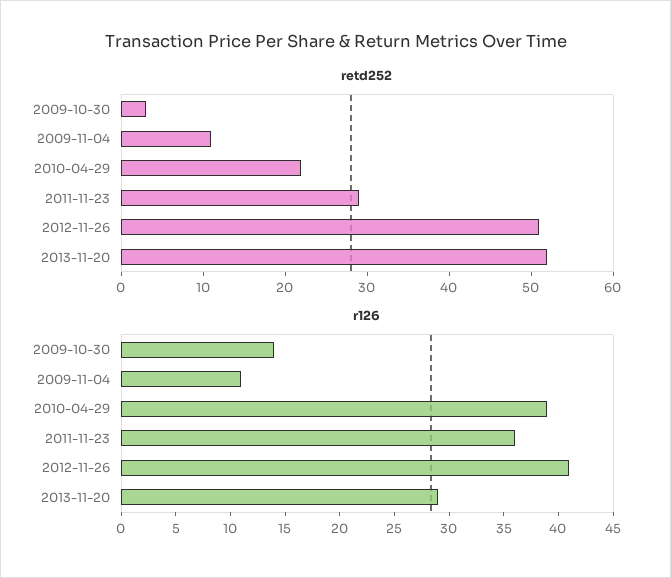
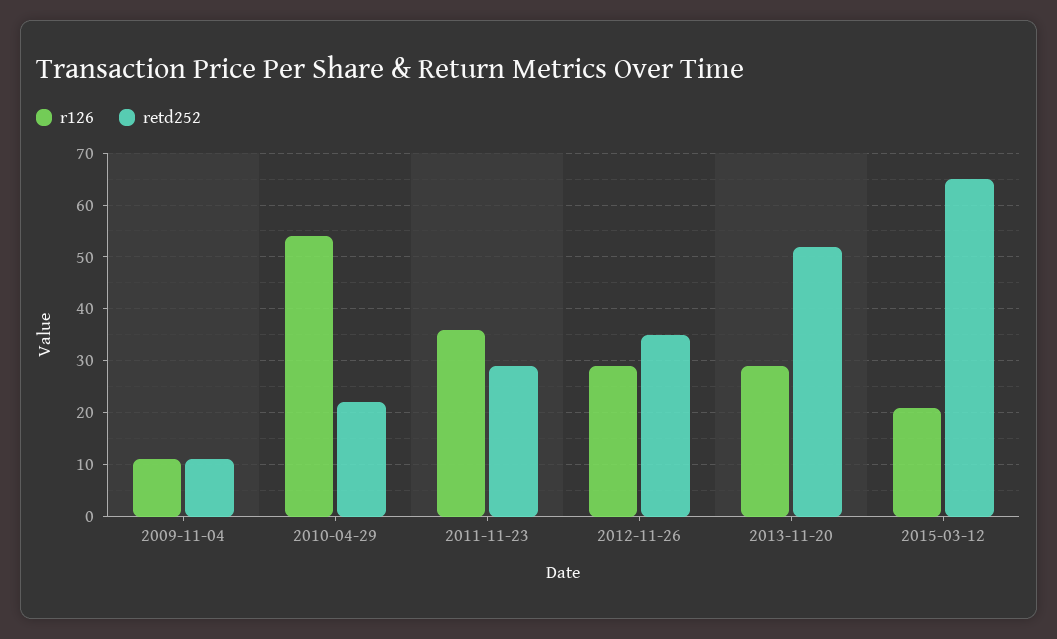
retd252, 2009-10-30: 3 -> none
retd252, 2012-11-26: 51 -> 35
r126, 2009-10-30: 14 -> none
r126, 2010-04-29: 39 -> 55
r126, 2012-11-26: 41 -> 30
r126, 2015-03-12: none -> 20
retd252, 2015-03-12: none -> 65

